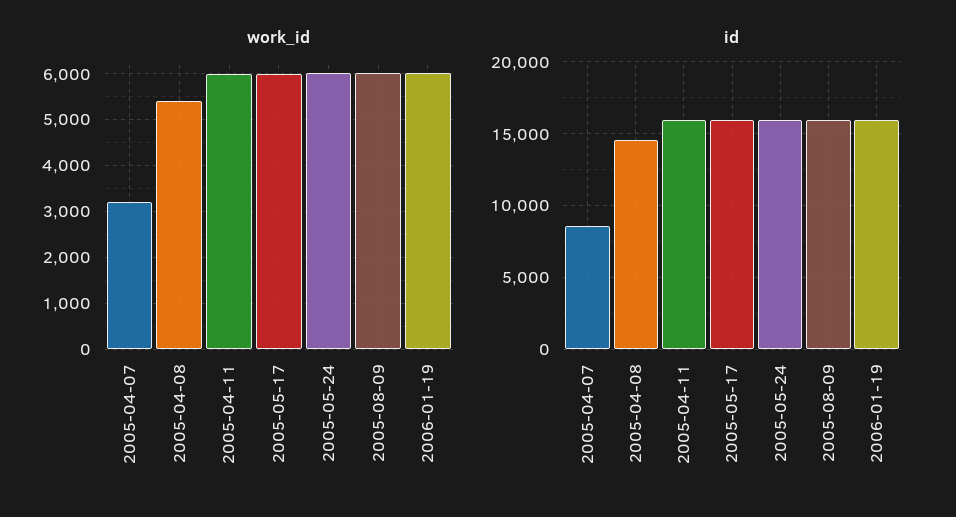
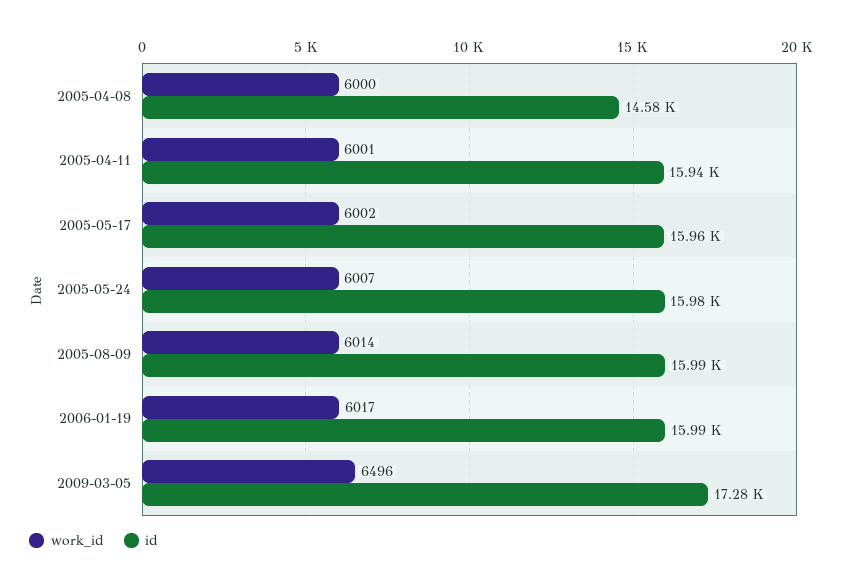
work_id, 2005-04-07: 3200 -> none
work_id, 2005-04-08: 5400 -> 6000
id, 2005-04-07: 8500 -> none
work_id, 2009-03-05: none -> 6496
id, 2009-03-05: none -> 17280

